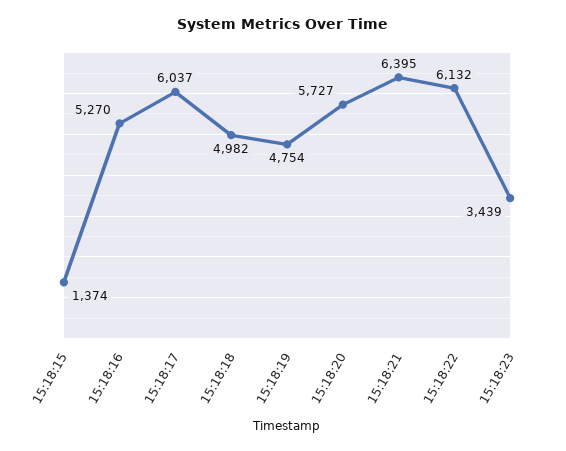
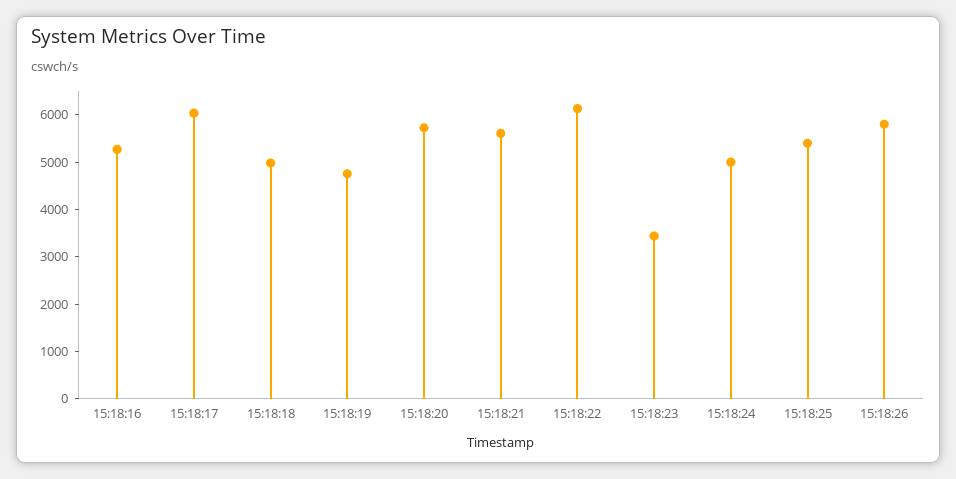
15:18:15: 1374 -> none
15:18:21: 6395 -> 5600
15:18:24: none -> 5000
15:18:25: none -> 5400
15:18:26: none -> 5800

